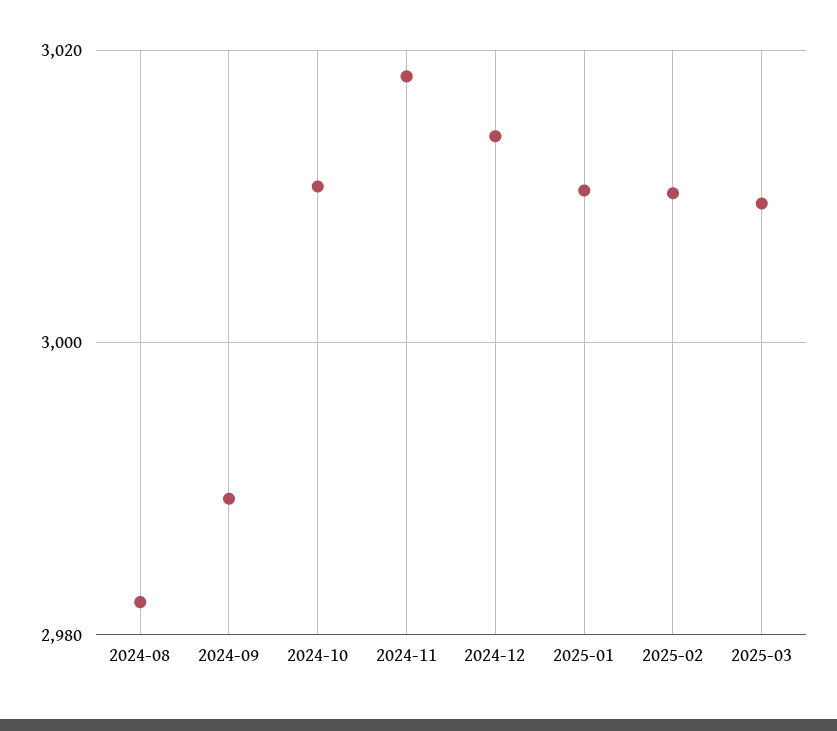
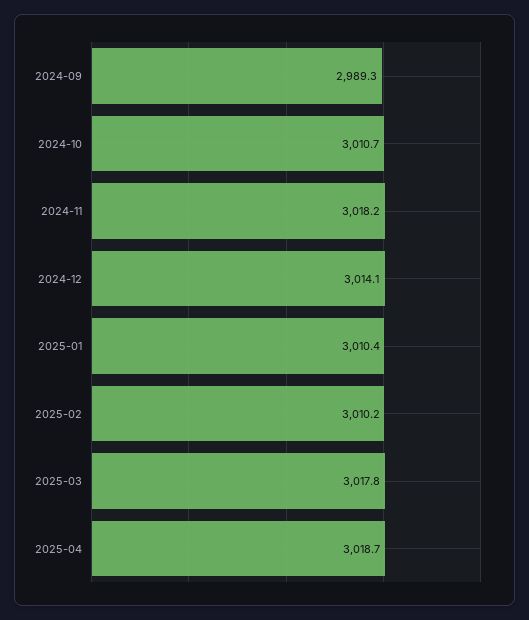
2024-08: 2982 -> none
2025-03: 3010 -> 3017.8
2025-04: none -> 3018.7

